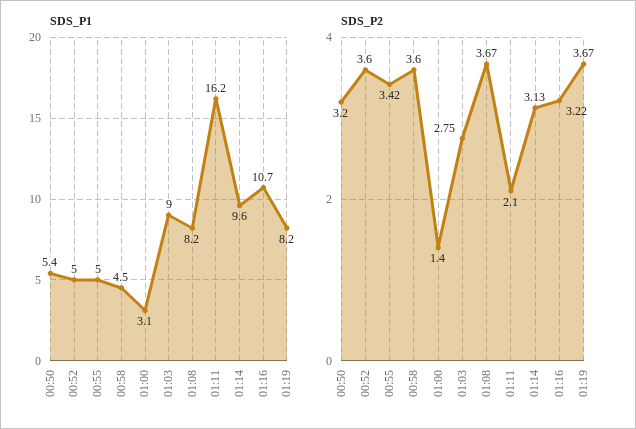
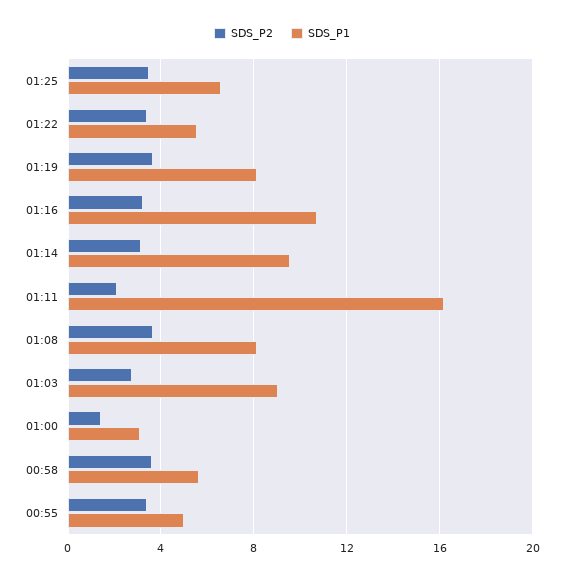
SDS_P1, 00:50: 5.4 -> none
SDS_P1, 00:52: 5 -> none
SDS_P1, 00:58: 4.5 -> 5.5
SDS_P2, 00:50: 3.2 -> none
SDS_P2, 00:52: 3.6 -> none
SDS_P2, 01:25: none -> 3.5
SDS_P1, 01:25: none -> 6.5
SDS_P2, 01:22: none -> 3.5
SDS_P1, 01:22: none -> 5.5

